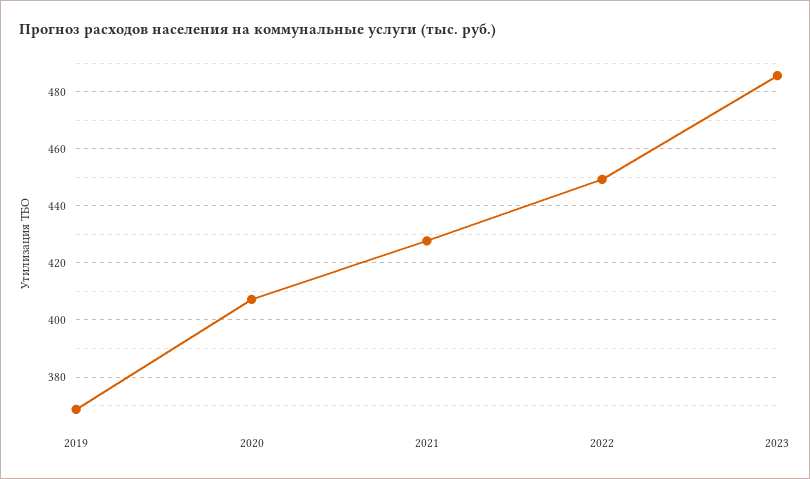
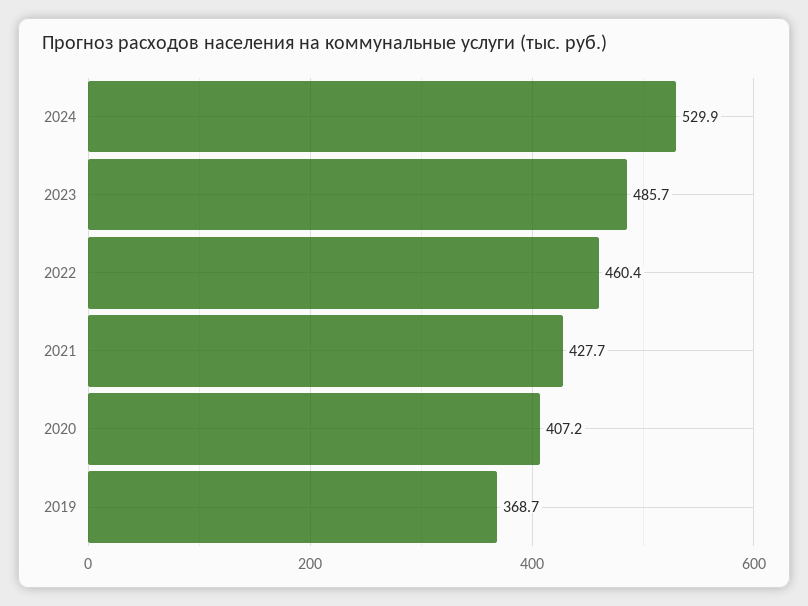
2022: 450 -> 460.4
2024: none -> 529.9

